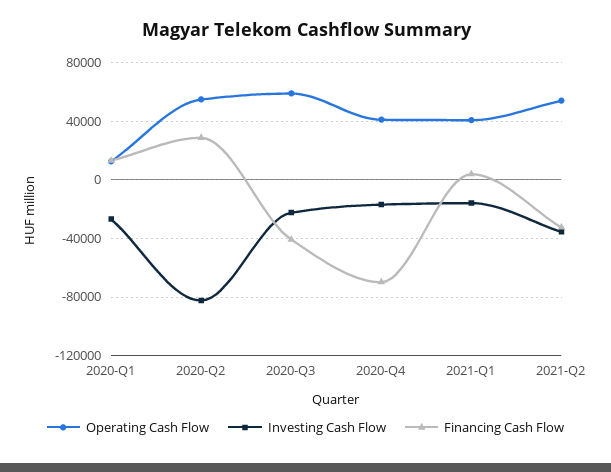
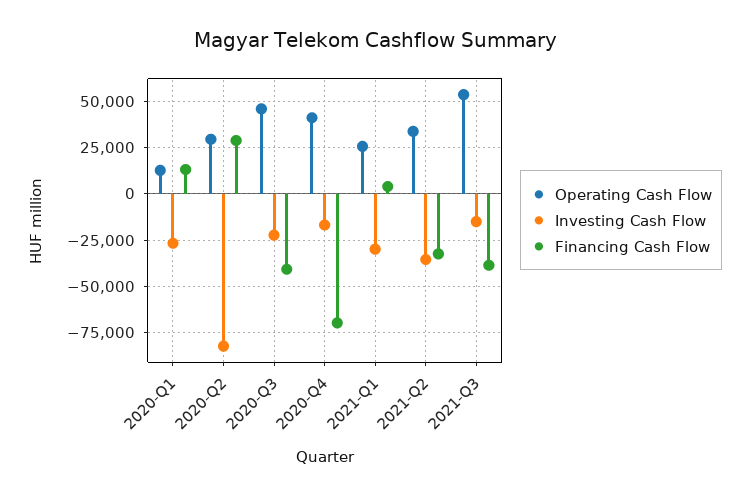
Operating Cash Flow, 2020-Q2: 55000 -> 30000
Operating Cash Flow, 2020-Q3: 60000 -> 45000
Operating Cash Flow, 2021-Q1: 40000 -> 25000
Investing Cash Flow, 2021-Q1: -15000 -> -30000
Operating Cash Flow, 2021-Q2: 55000 -> 35000
Operating Cash Flow, 2021-Q3: none -> 55000
Investing Cash Flow, 2021-Q3: none -> -15000
Financing Cash Flow, 2021-Q3: none -> -40000

